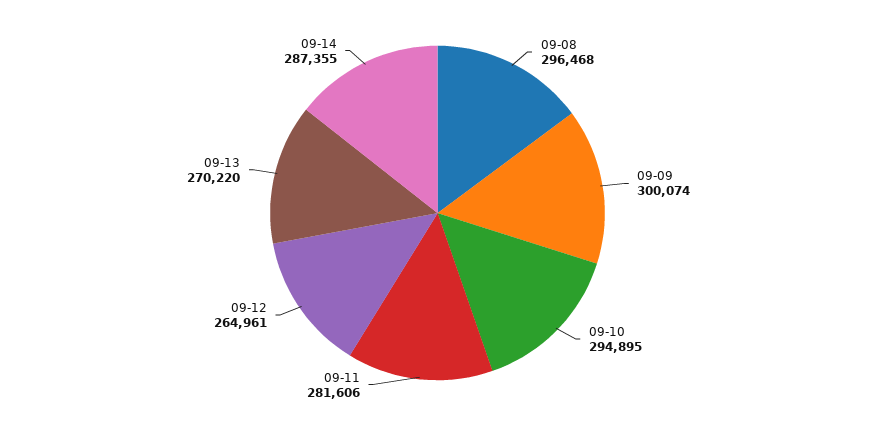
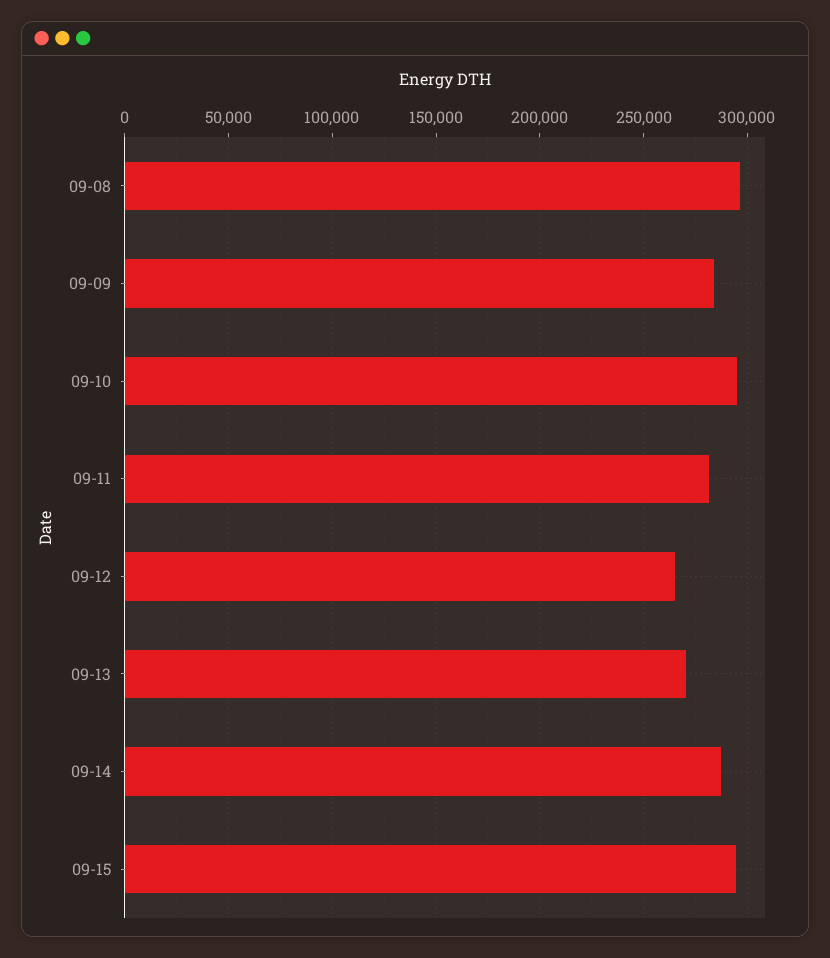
09-09: 300074 -> 285000
09-15: none -> 295000

